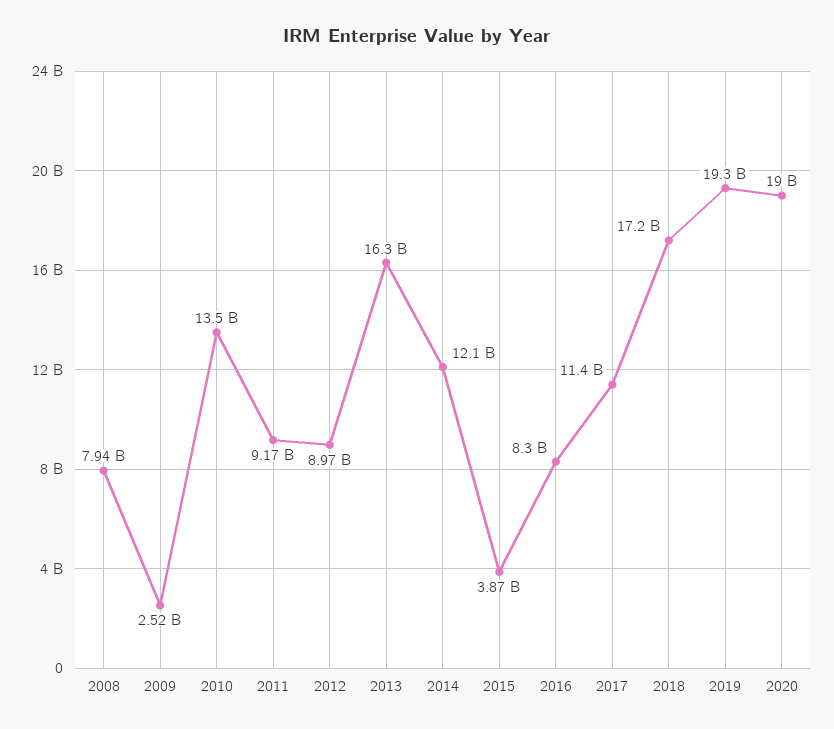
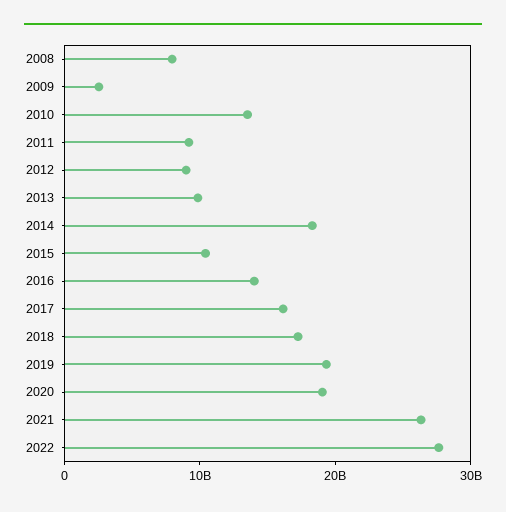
2013: 16300000000 -> 10000000000
2014: 12100000000 -> 18000000000
2015: 3870000000 -> 10000000000
2016: 8300000000 -> 14000000000
2017: 11400000000 -> 16000000000
2021: none -> 26000000000
2022: none -> 28000000000

